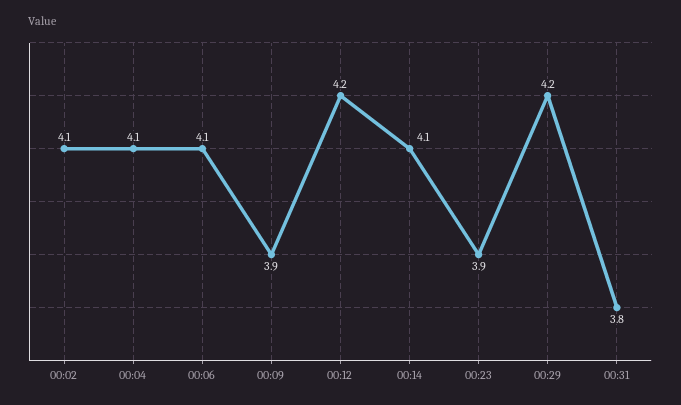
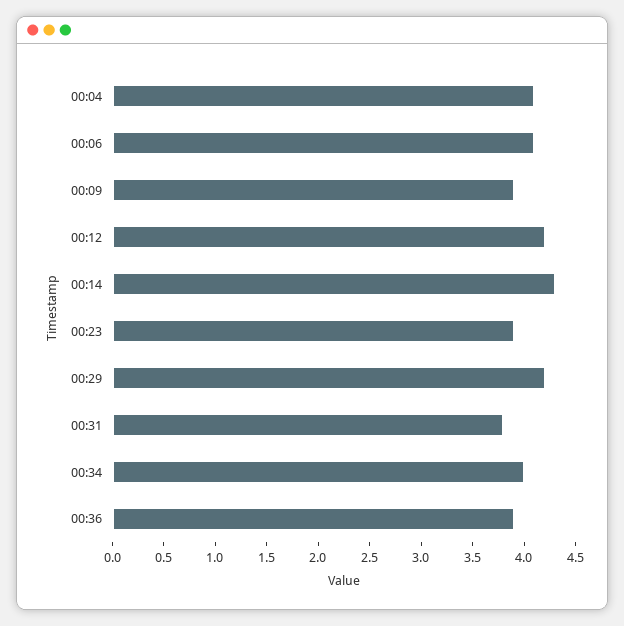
00:02: 4.1 -> none
00:14: 4.1 -> 4.3
00:34: none -> 4
00:36: none -> 3.9

